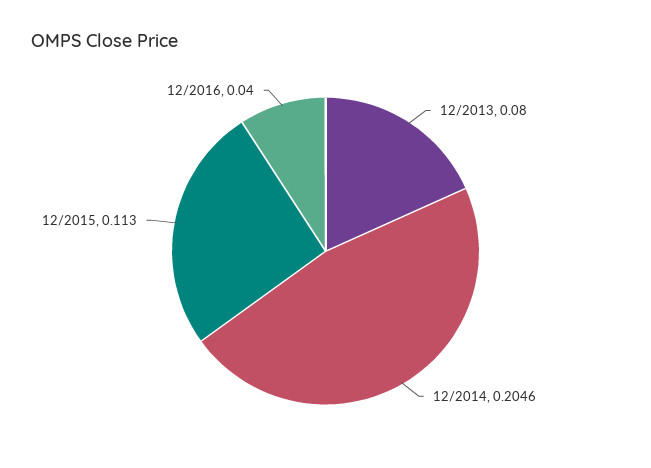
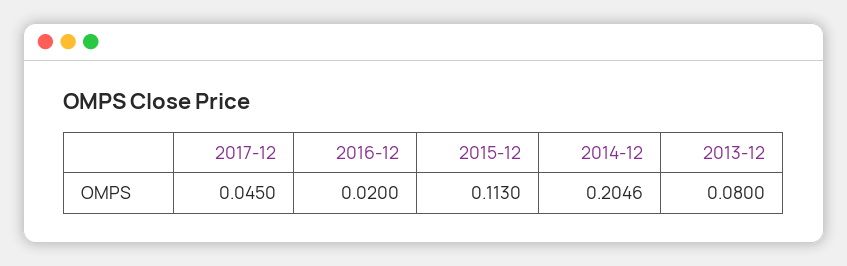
12/2016: 0.04 -> 0.02
2017-12: none -> 0.045

